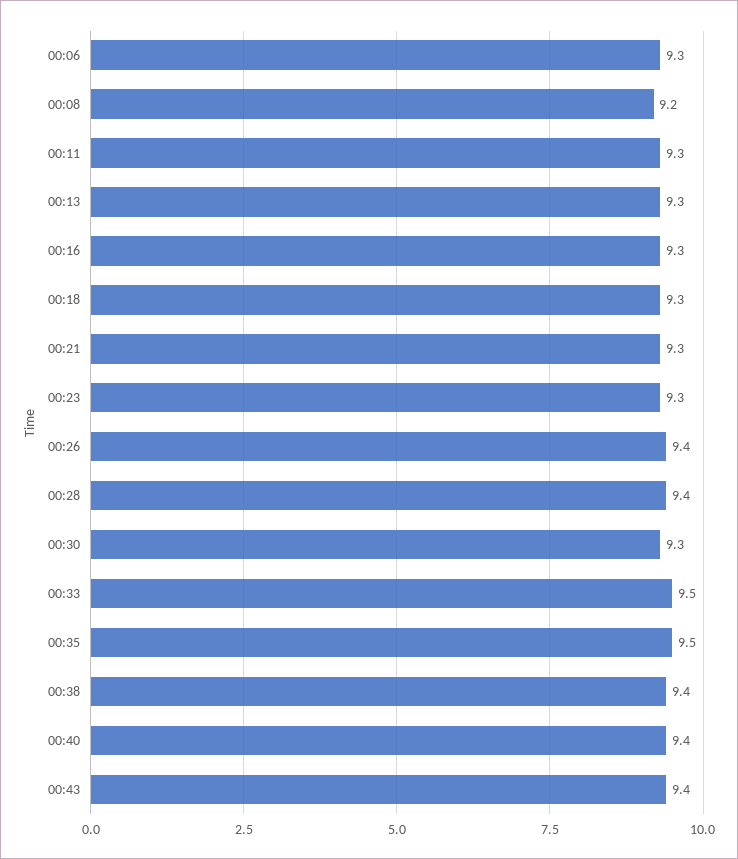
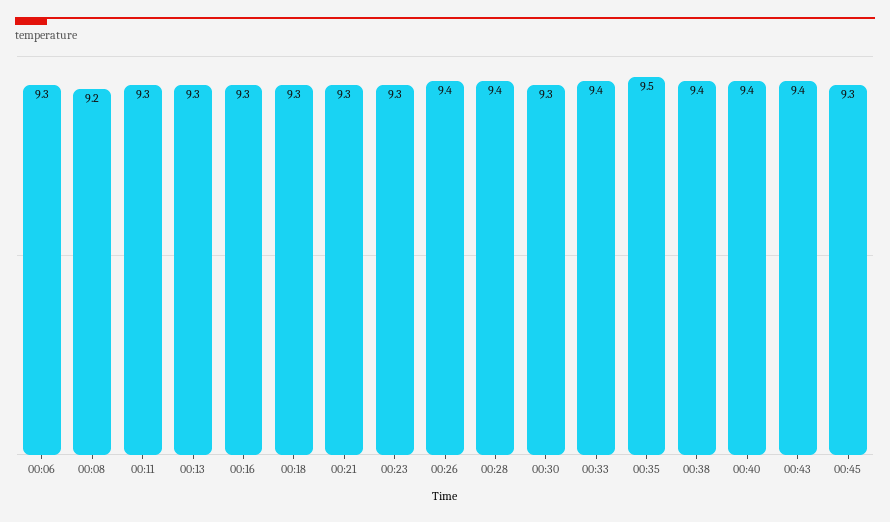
00:33: 9.5 -> 9.4
00:45: none -> 9.3

